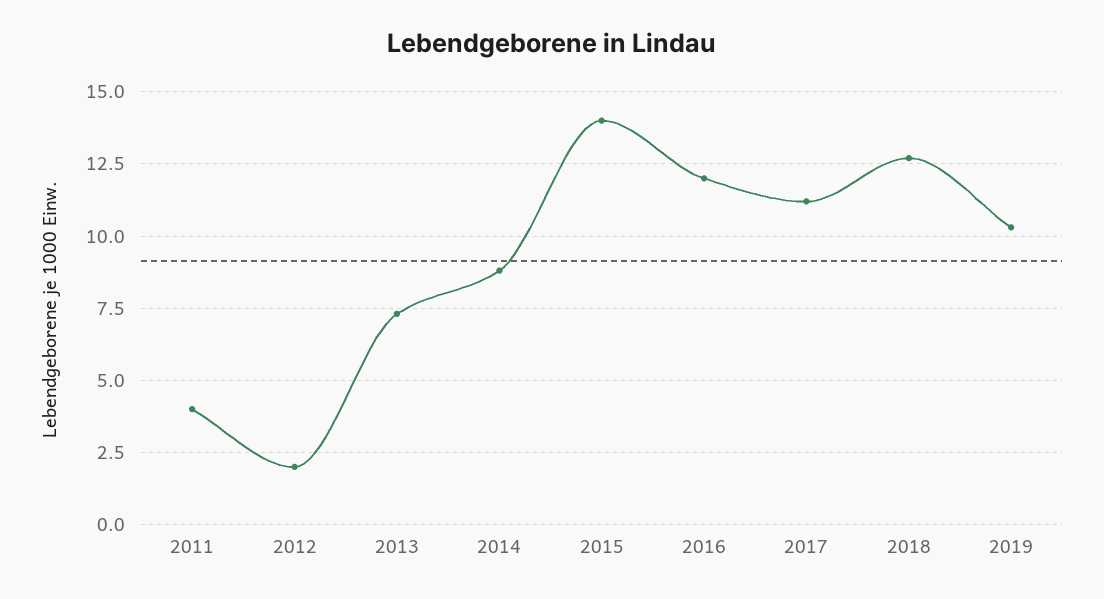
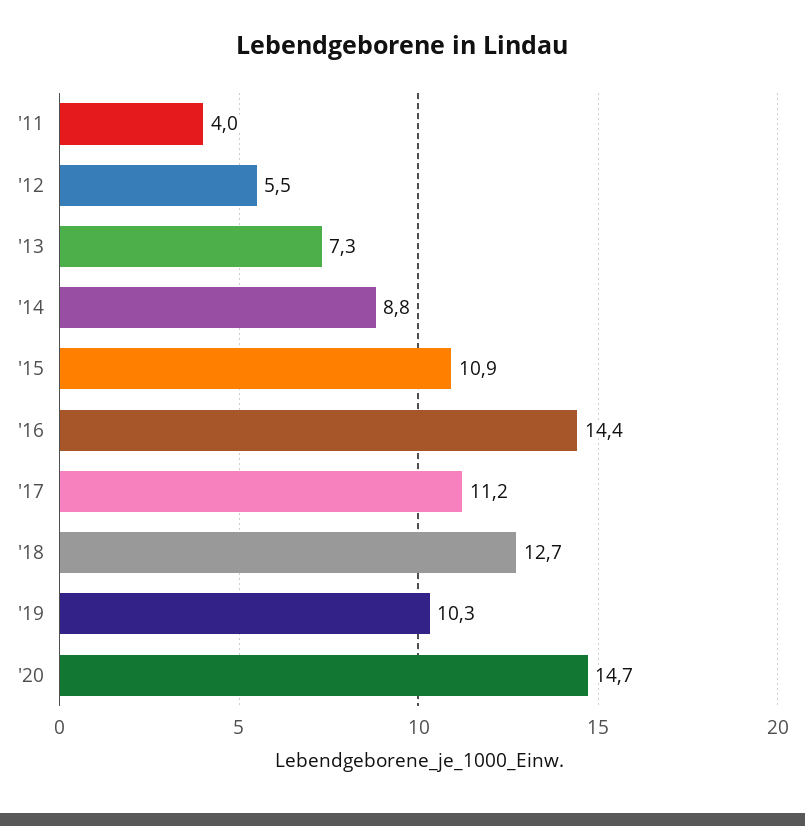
2012: 2 -> 5.5
2015: 14 -> 10.9
2016: 12 -> 14.4
'20: none -> 14.7

